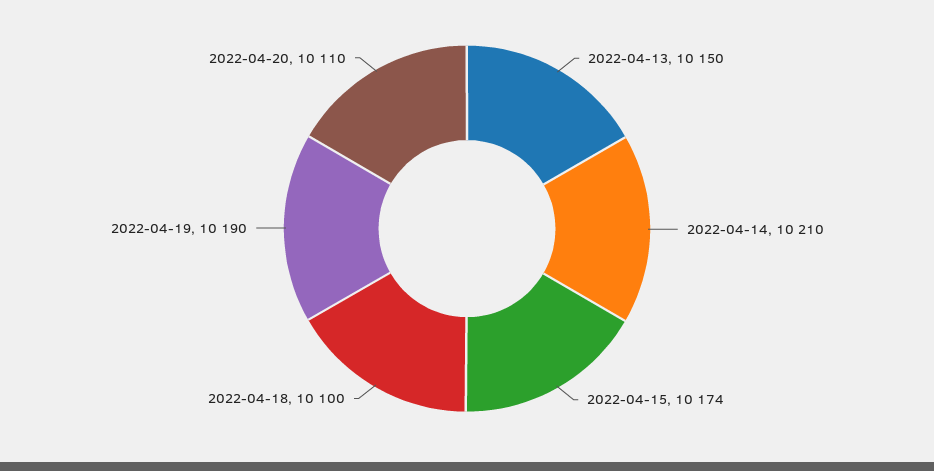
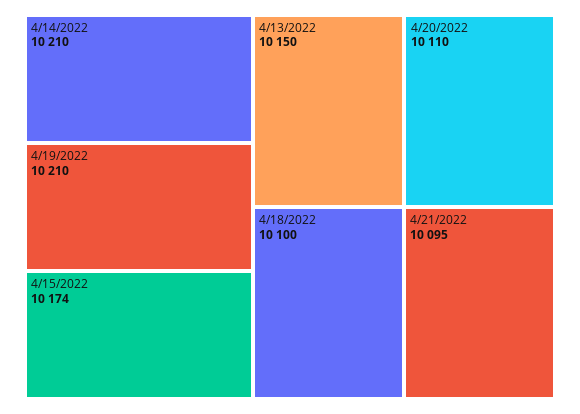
2022-04-19: 10190 -> 10210
4/21/2022: none -> 10095

